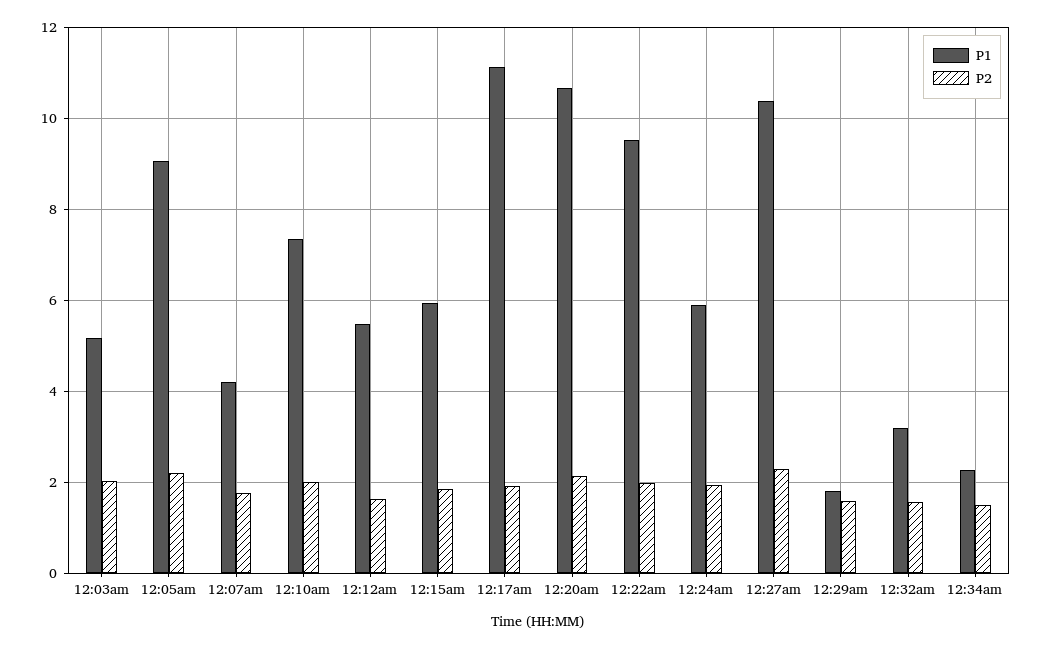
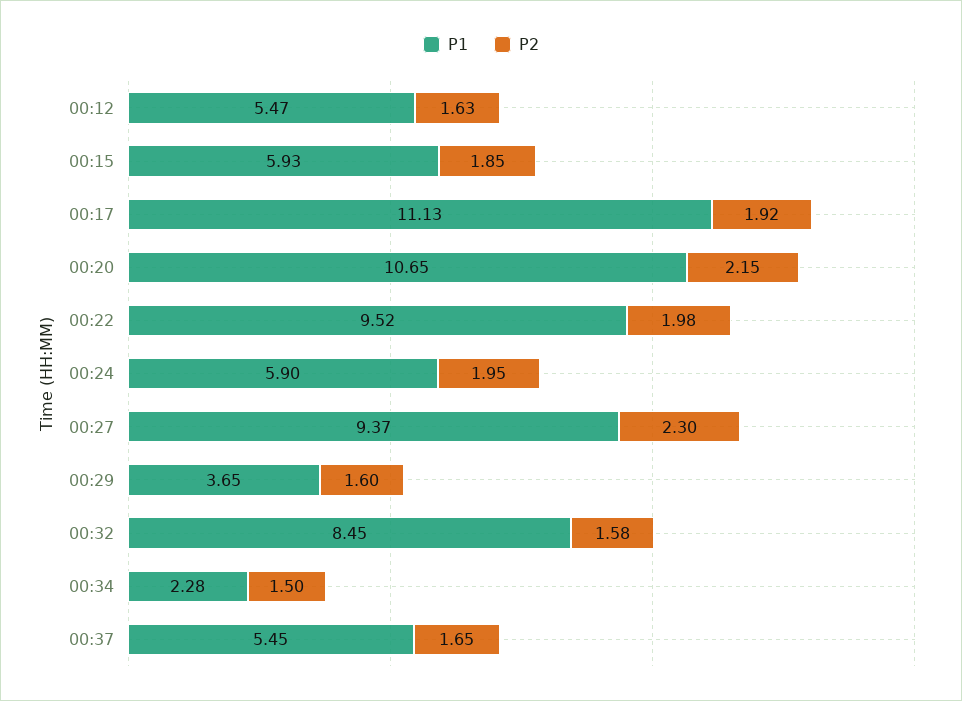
P1, 12:03am: 5.2 -> none
P2, 12:03am: 2 -> none
P1, 12:05am: 9 -> none
P2, 12:05am: 2.2 -> none
P1, 12:07am: 4.2 -> none
P2, 12:07am: 1.8 -> none
P1, 12:10am: 7.4 -> none
P2, 12:10am: 2 -> none
P1, 12:27am: 10.4 -> 9.37
P1, 12:29am: 1.8 -> 3.65
P1, 12:32am: 3.2 -> 8.45
P1, 00:37: none -> 5.45
P2, 00:37: none -> 1.65

